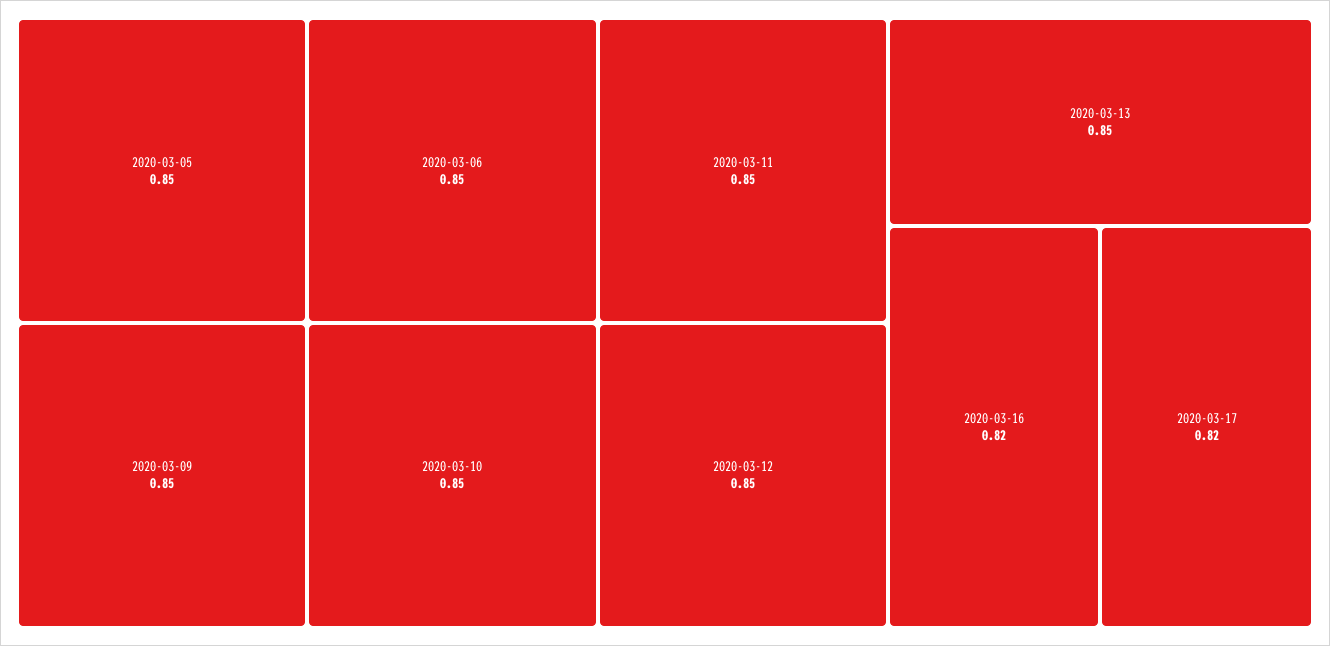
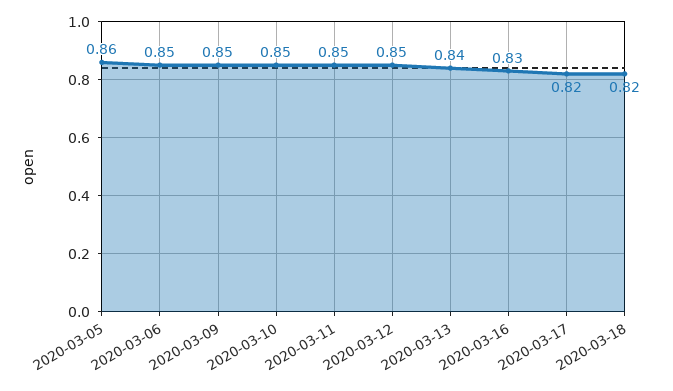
2020-03-05: 0.85 -> 0.86
2020-03-13: 0.85 -> 0.84
2020-03-16: 0.82 -> 0.83
2020-03-18: none -> 0.82

